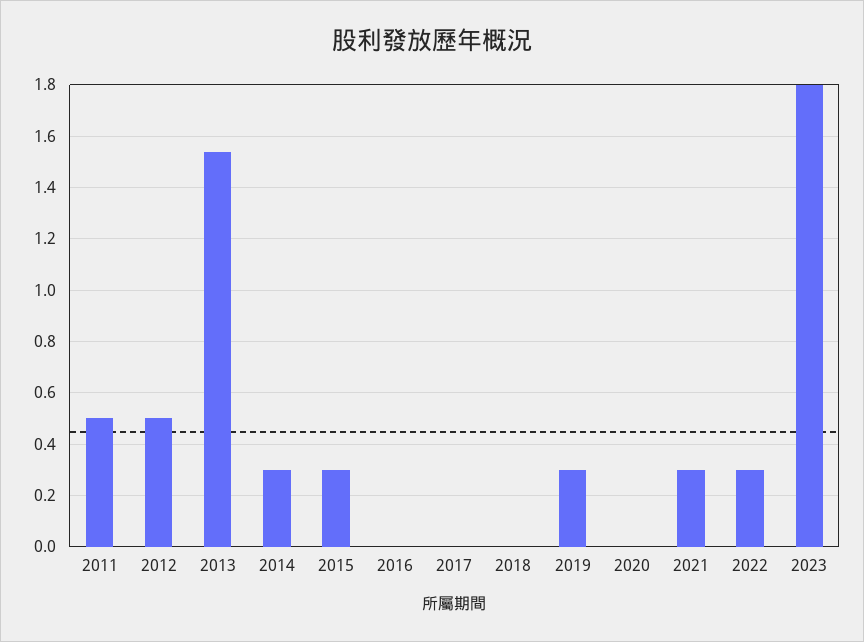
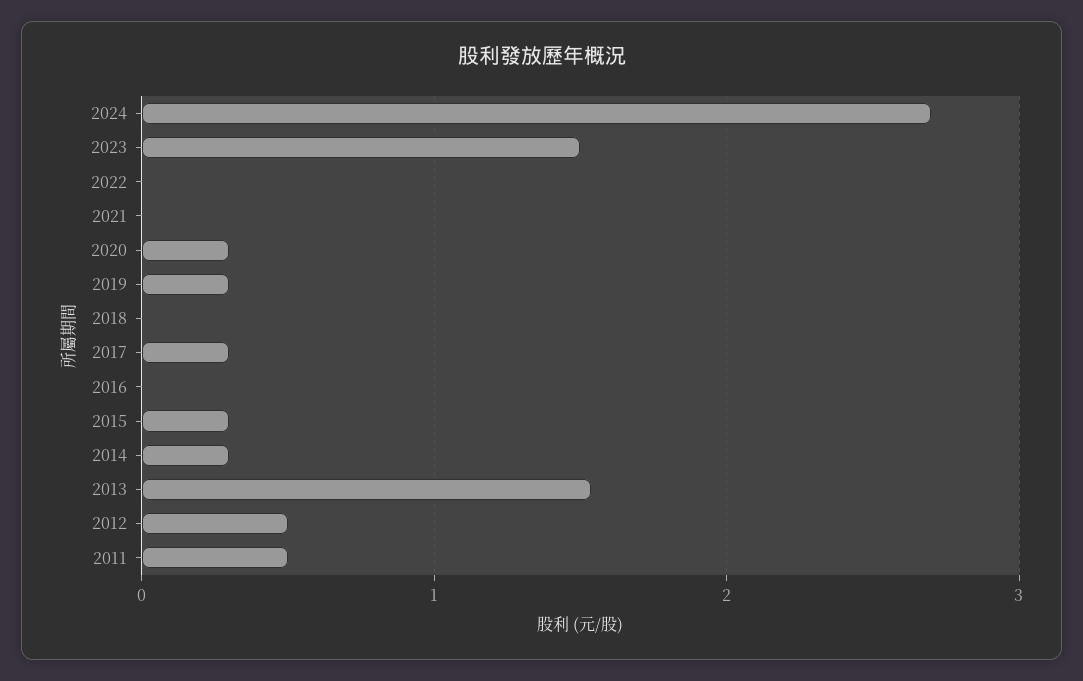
2017: 0 -> 0.3
2020: 0 -> 0.3
2021: 0.3 -> 0
2022: 0.3 -> 0
2023: 1.8 -> 1.5
2024: none -> 2.7

